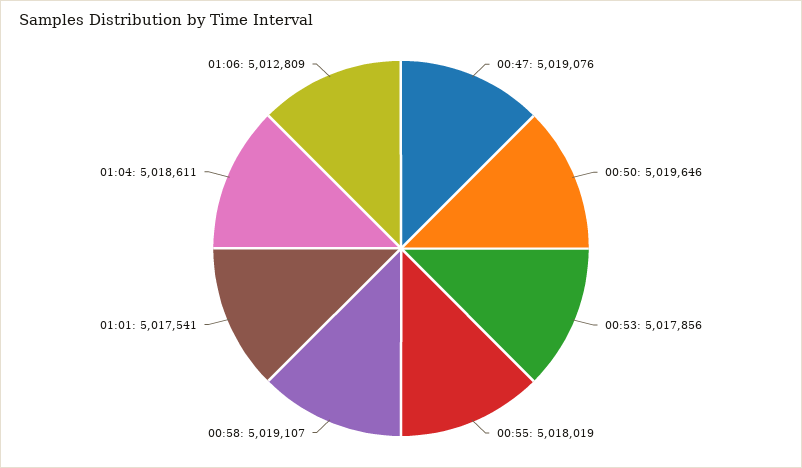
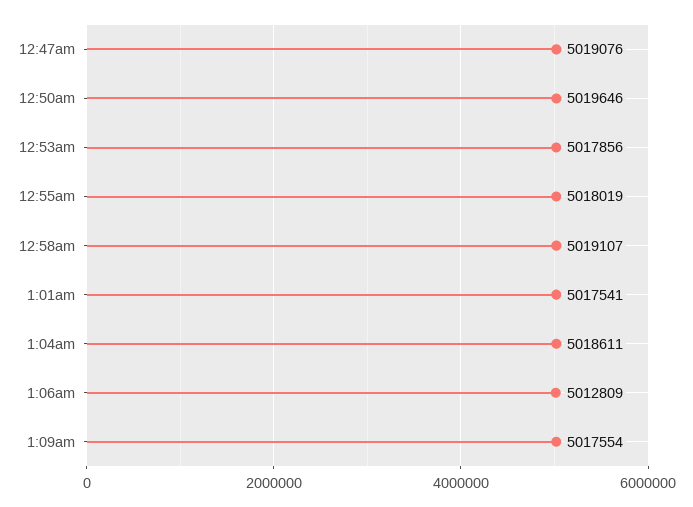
1:09am: none -> 5017554

